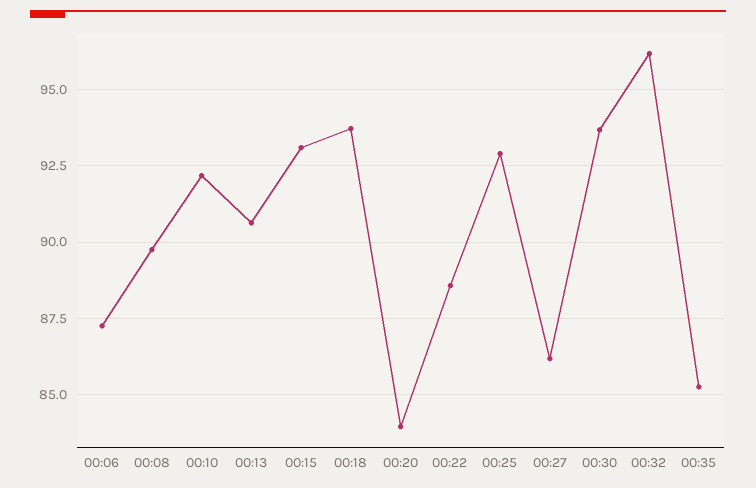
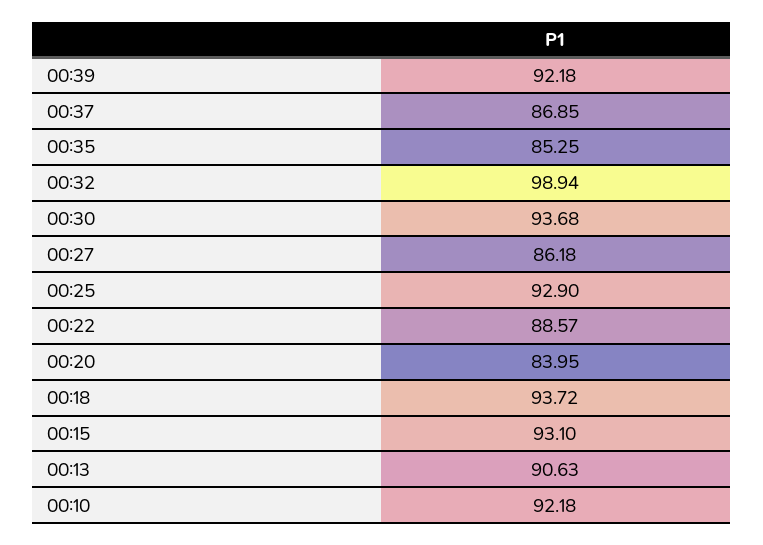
00:06: 87.25 -> none
00:08: 89.75 -> none
00:32: 96.25 -> 98.94
00:39: none -> 92.18
00:37: none -> 86.85

